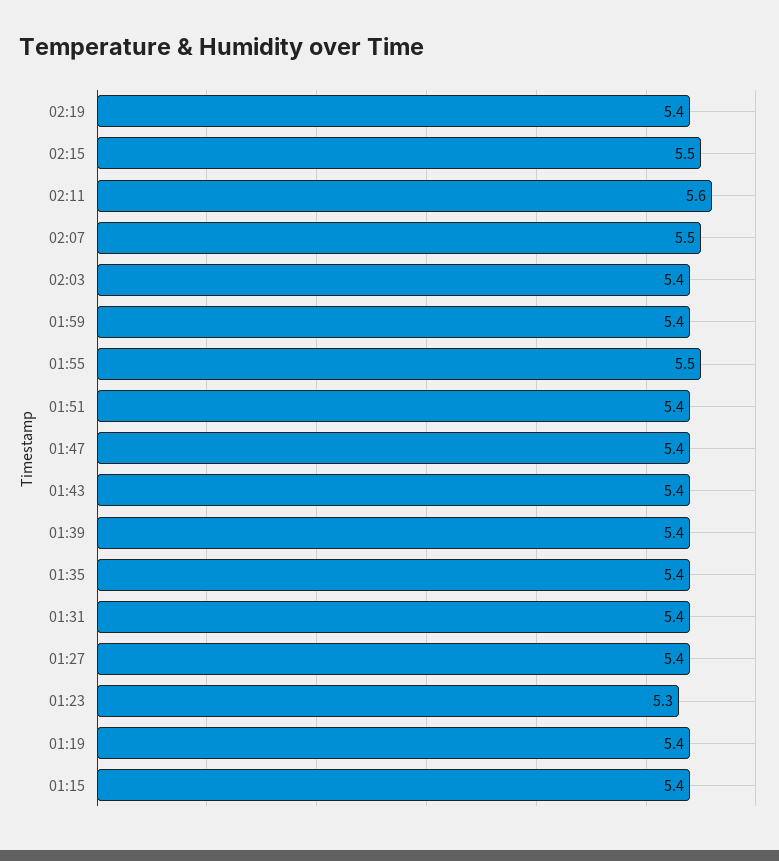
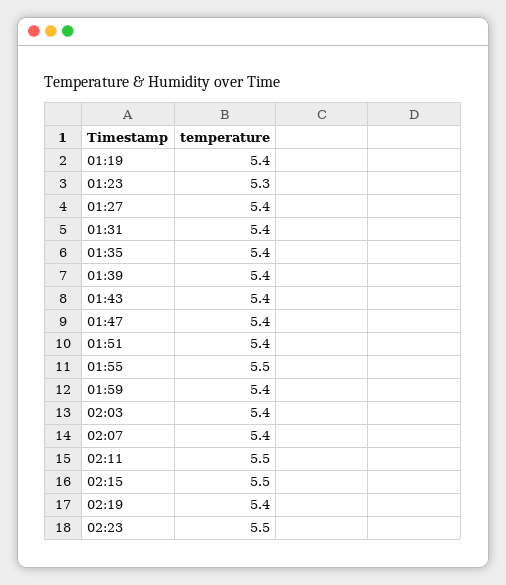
02:11: 5.6 -> 5.5
02:07: 5.5 -> 5.4
01:15: 5.4 -> none
02:23: none -> 5.5

